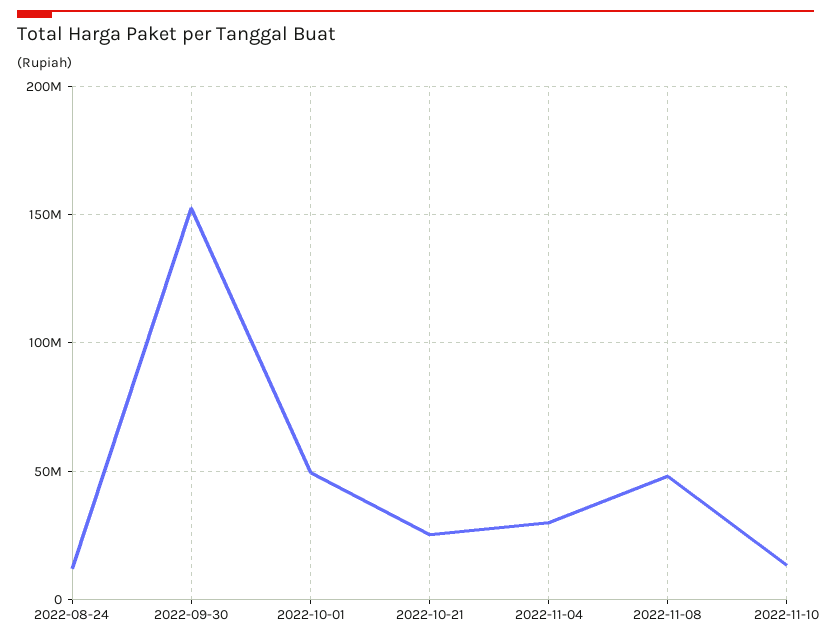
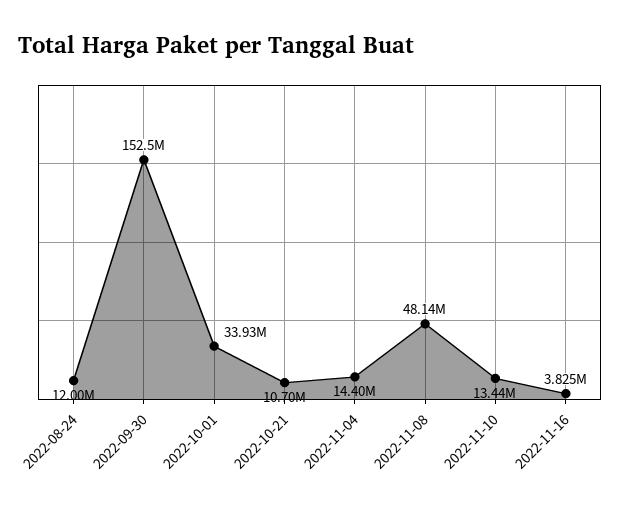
2022-10-01: 50000000 -> 33930000
2022-10-21: 25000000 -> 10700000
2022-11-04: 30000000 -> 14400000
2022-11-16: none -> 3825000

